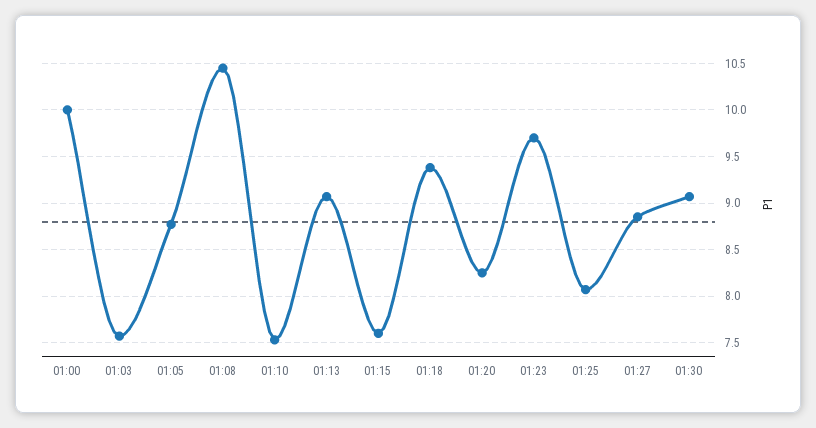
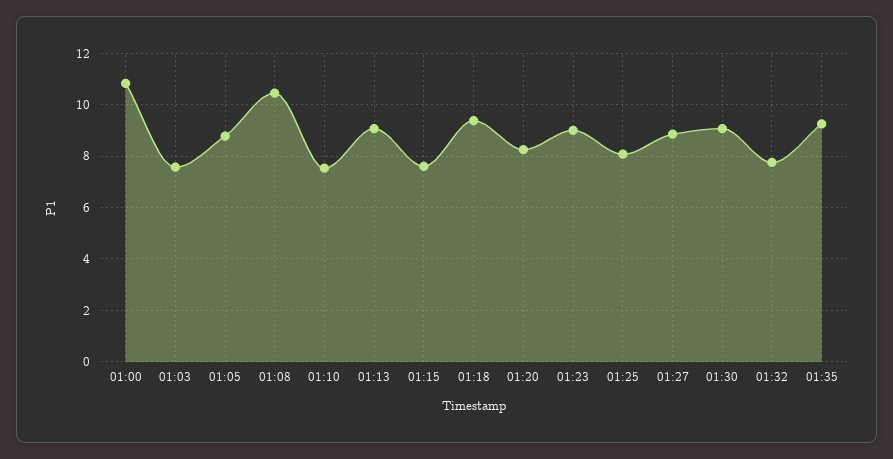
01:00: 10 -> 10.75
01:23: 9.7 -> 9
01:32: none -> 7.75
01:35: none -> 9.25

